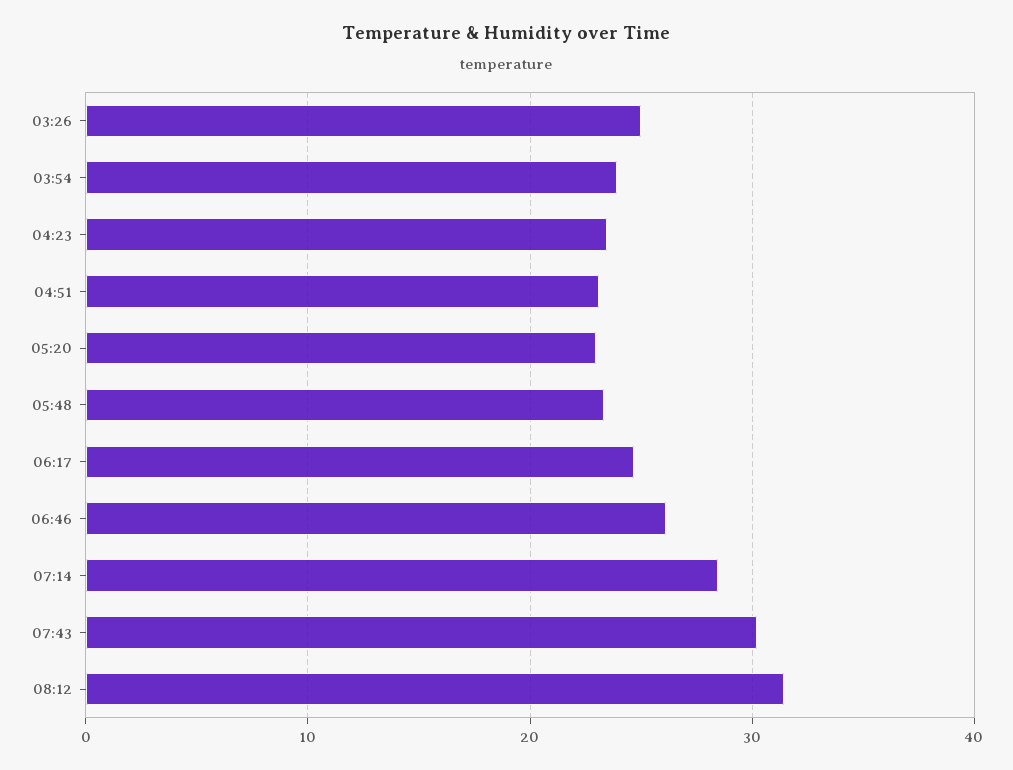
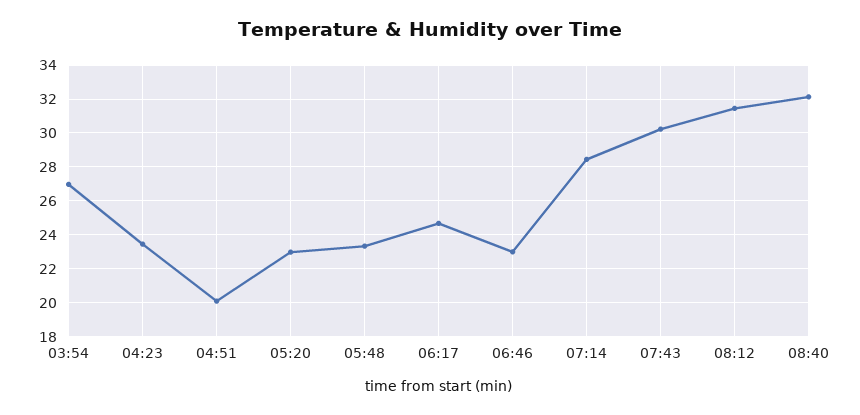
03:26: 25 -> none
03:54: 24 -> 27
04:51: 23 -> 20
06:46: 26 -> 23
08:40: none -> 32

